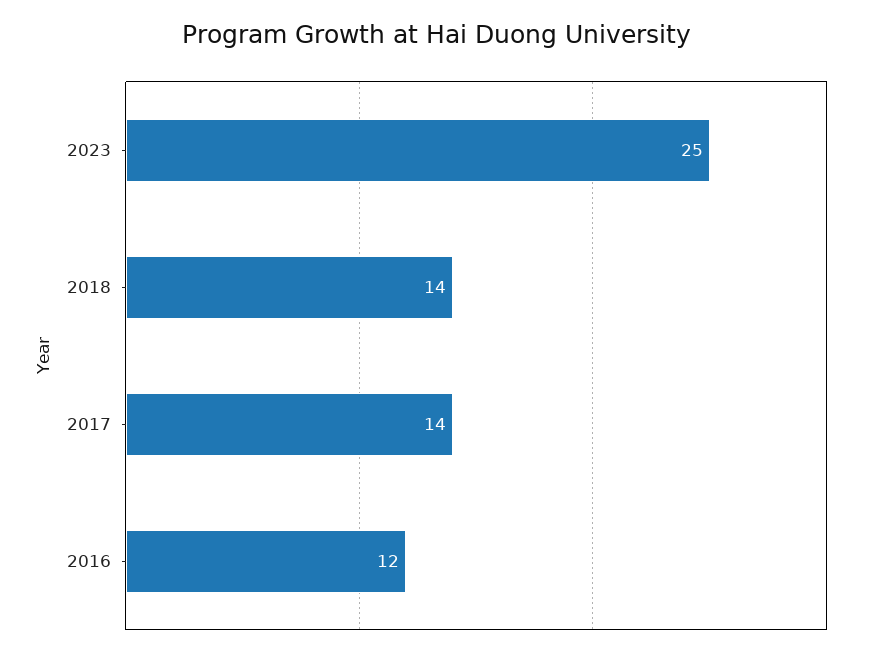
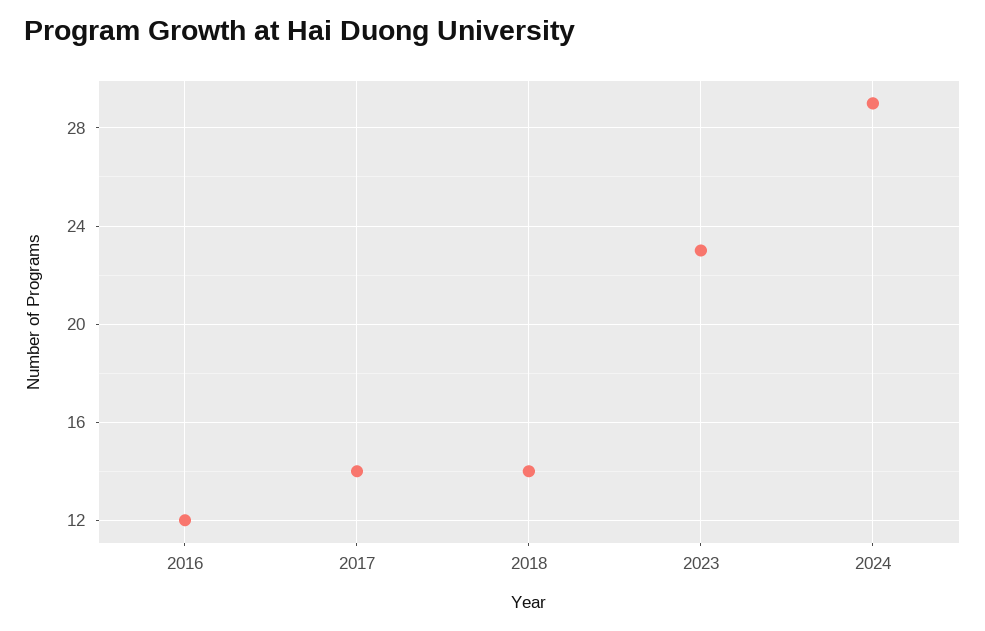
2023: 25 -> 23
2024: none -> 29

